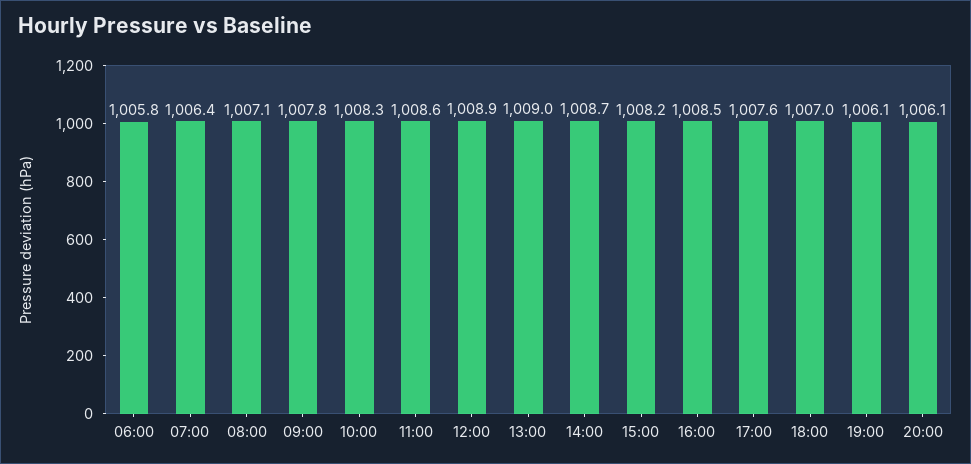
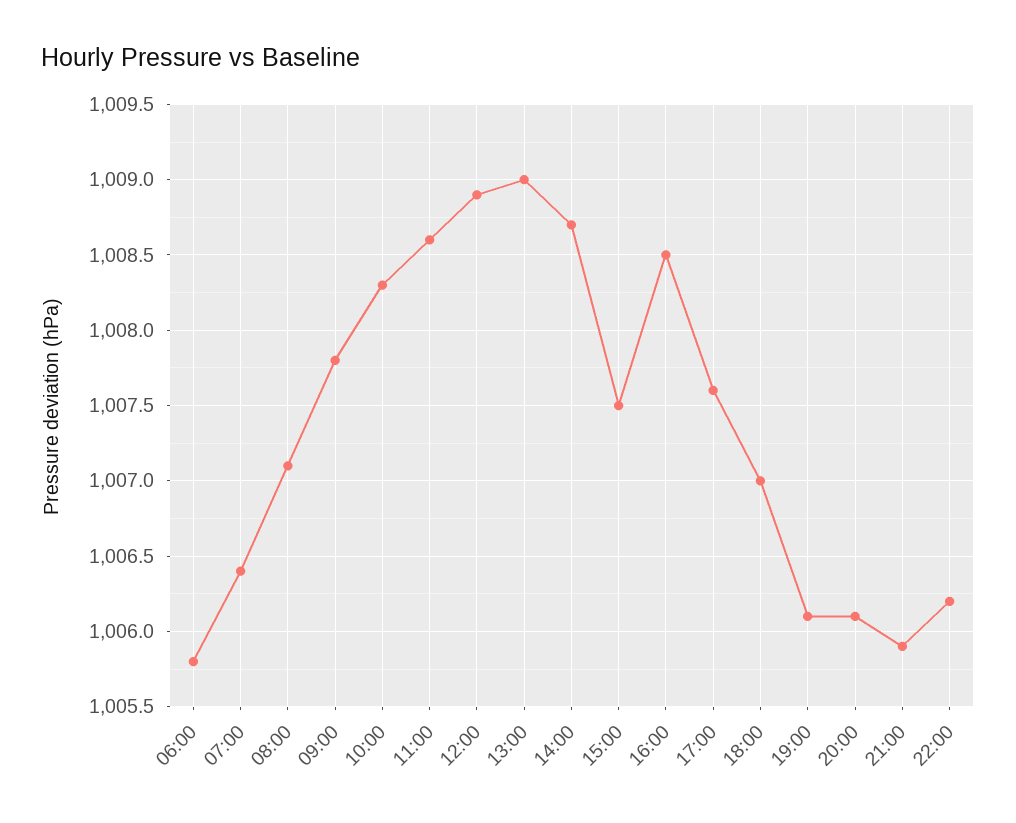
15:00: 1008.2 -> 1007.5
21:00: none -> 1005.9
22:00: none -> 1006.2

